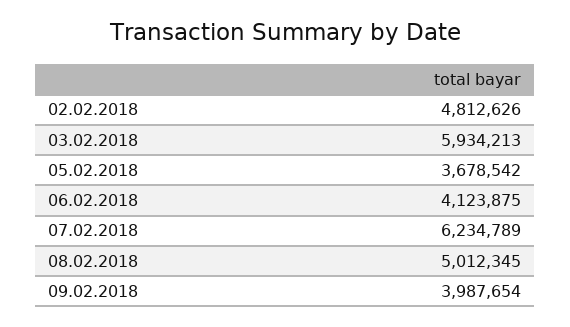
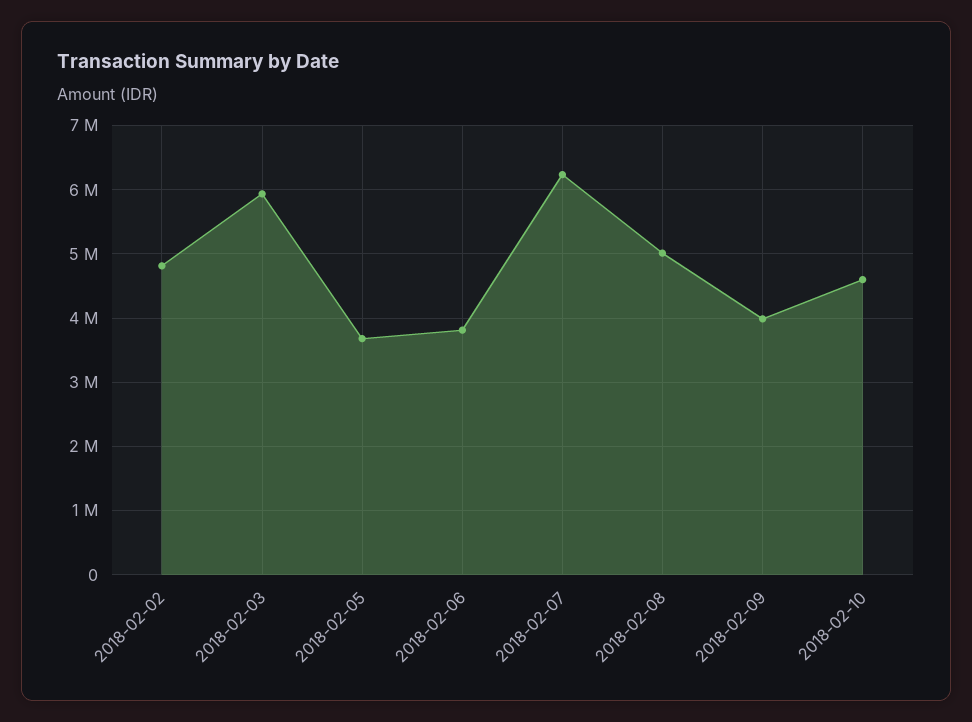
06.02.2018: 4123875 -> 3800000
2018-02-10: none -> 4600000

